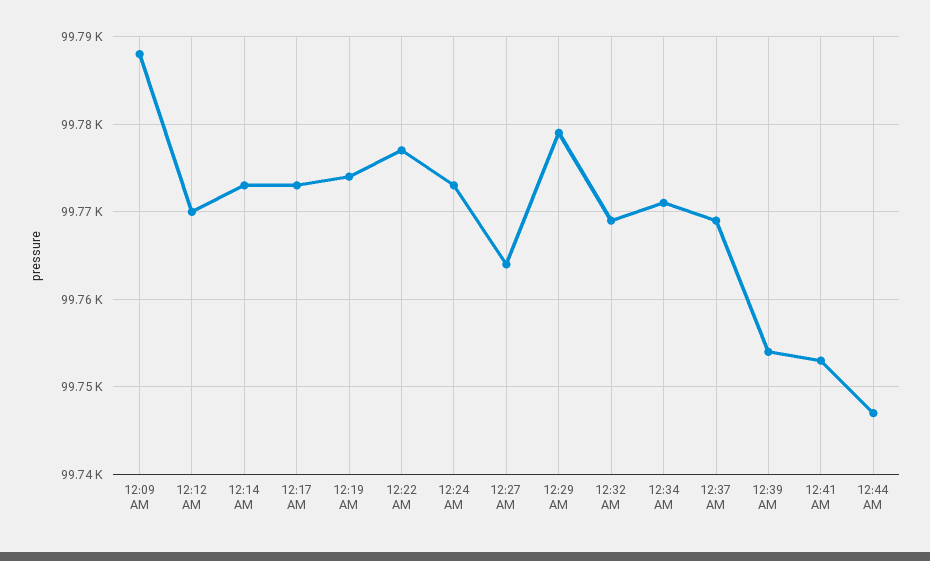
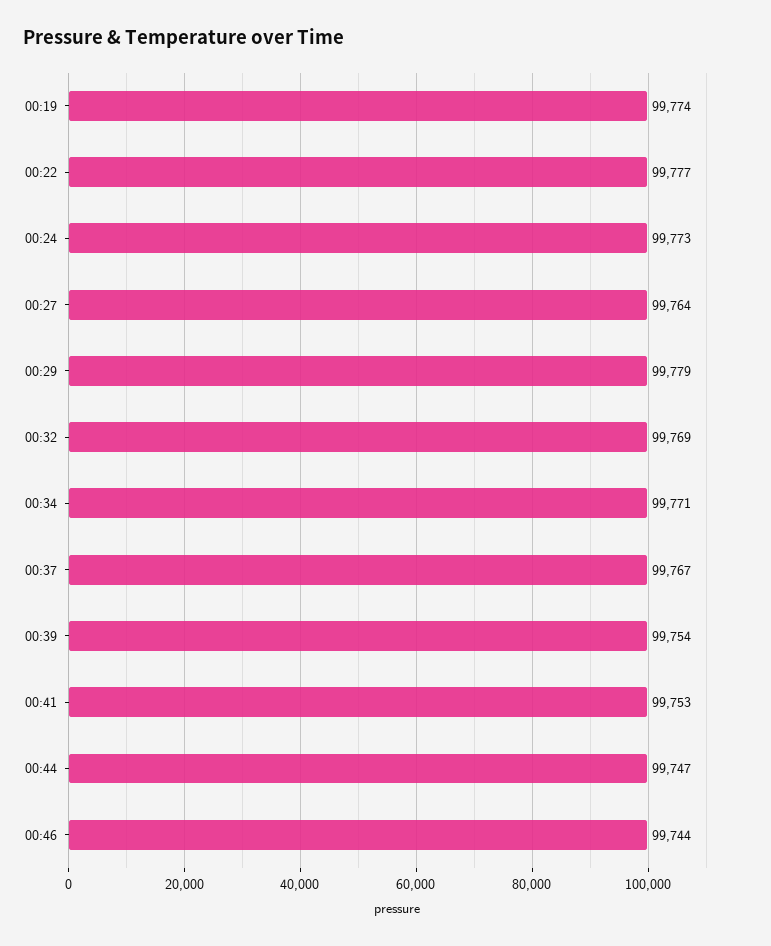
12:09 AM: 99788 -> none
12:12 AM: 99770 -> none
12:14 AM: 99773 -> none
12:17 AM: 99773 -> none
12:37 AM: 99769 -> 99767
00:46: none -> 99744

